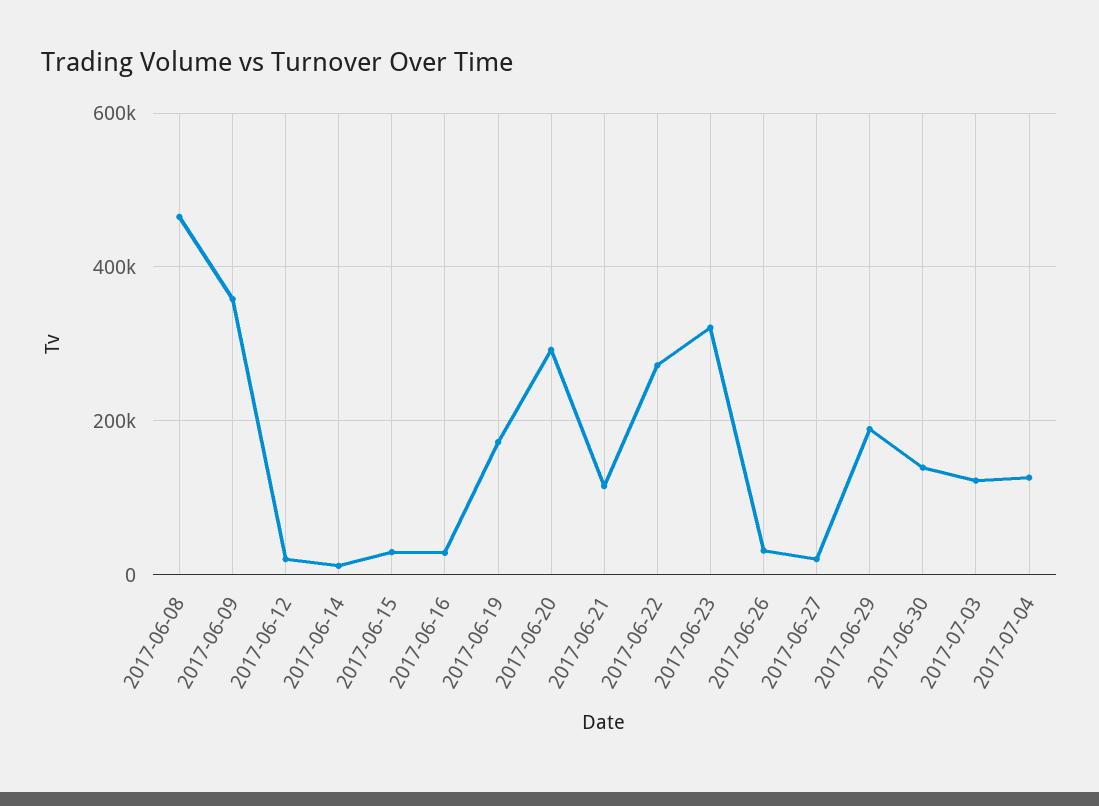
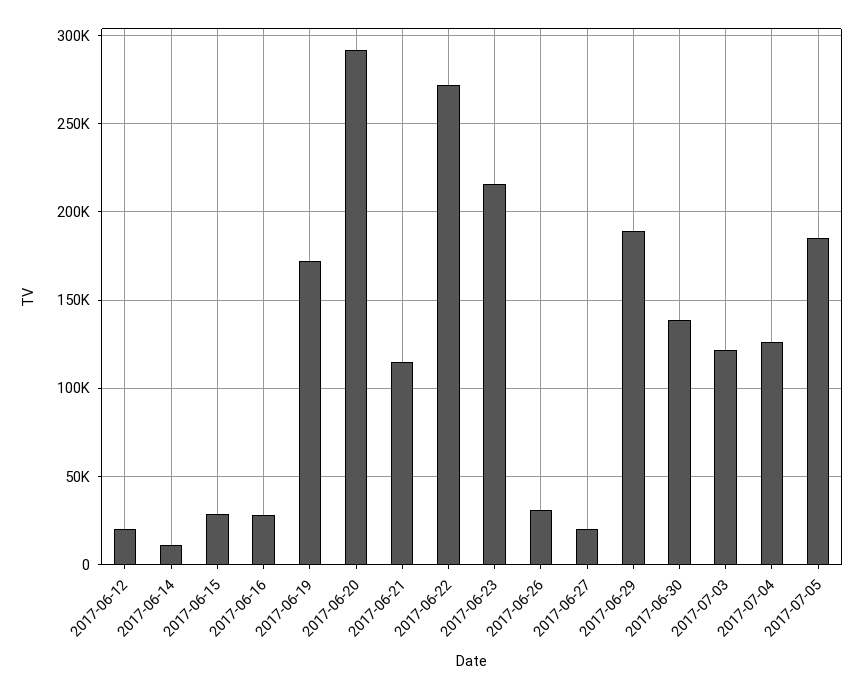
2017-06-08: 460000 -> none
2017-06-09: 360000 -> none
2017-06-23: 320000 -> 215000
2017-07-05: none -> 185000

